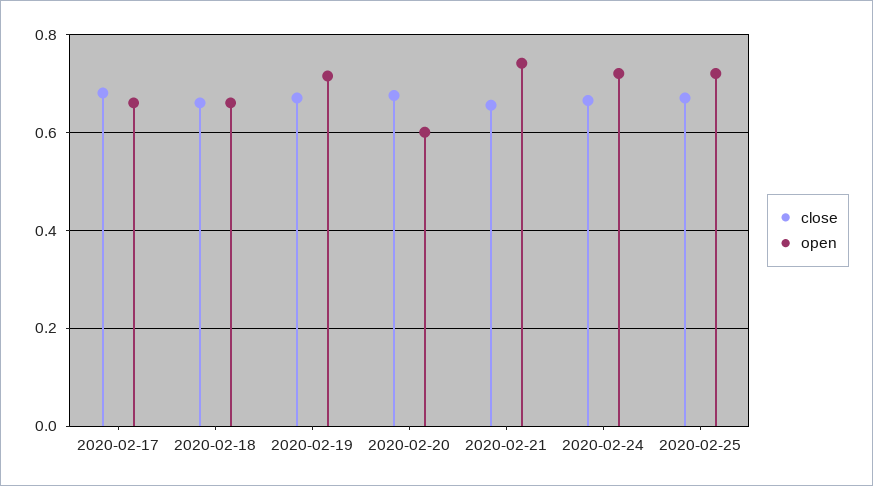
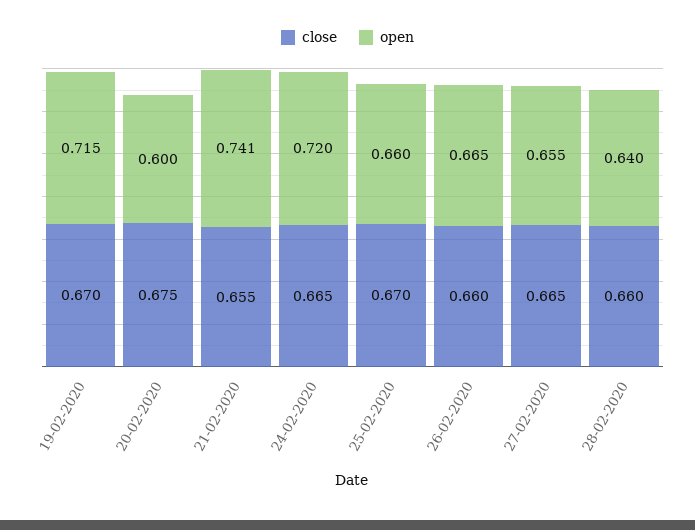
close, 2020-02-17: 0.68 -> none
open, 2020-02-17: 0.66 -> none
close, 2020-02-18: 0.66 -> none
open, 2020-02-18: 0.66 -> none
open, 2020-02-25: 0.72 -> 0.66
close, 26-02-2020: none -> 0.66
open, 26-02-2020: none -> 0.665
close, 27-02-2020: none -> 0.665
open, 27-02-2020: none -> 0.655
close, 28-02-2020: none -> 0.66
open, 28-02-2020: none -> 0.64

